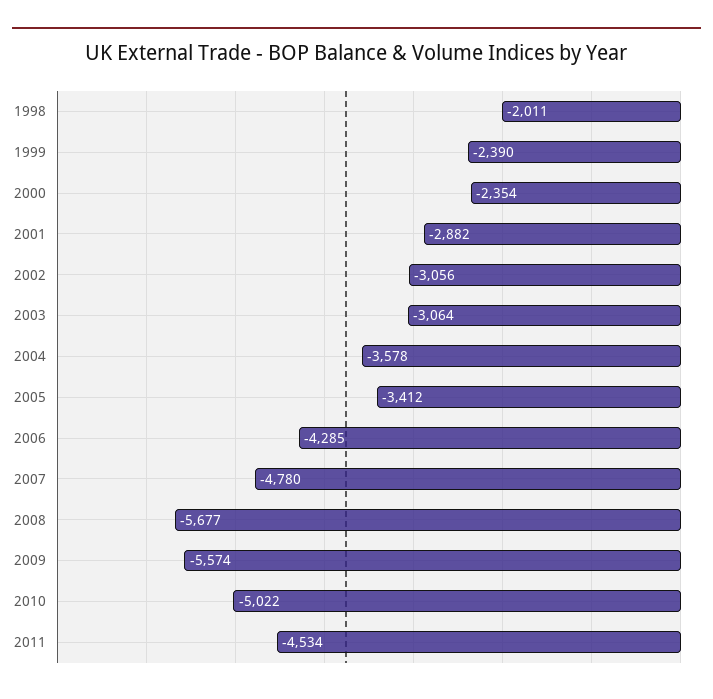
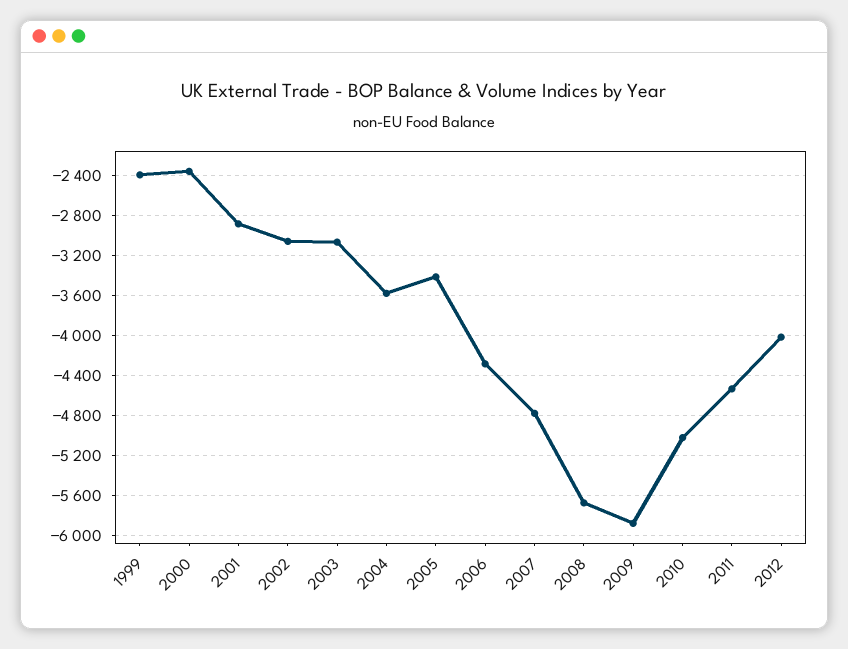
1998: -2011 -> none
2009: -5574 -> -5900
2012: none -> -4000

